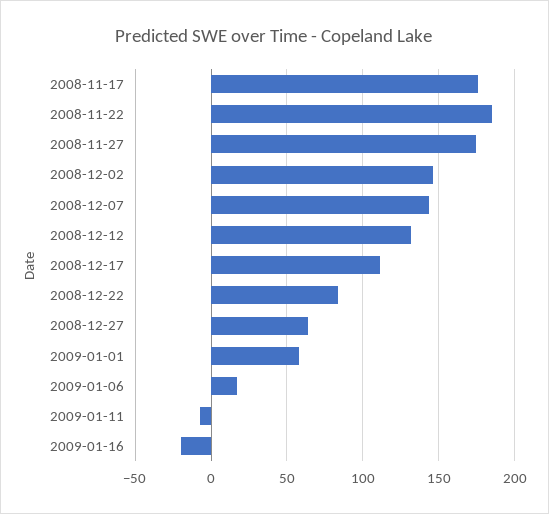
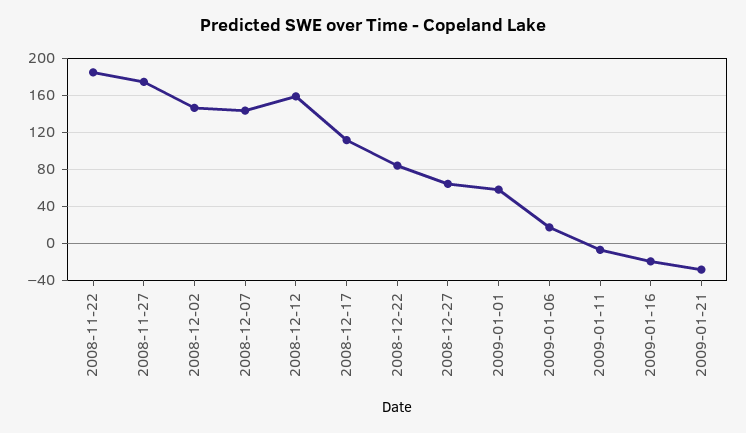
2008-11-17: 175 -> none
2008-12-12: 130 -> 160
2009-01-21: none -> -30

